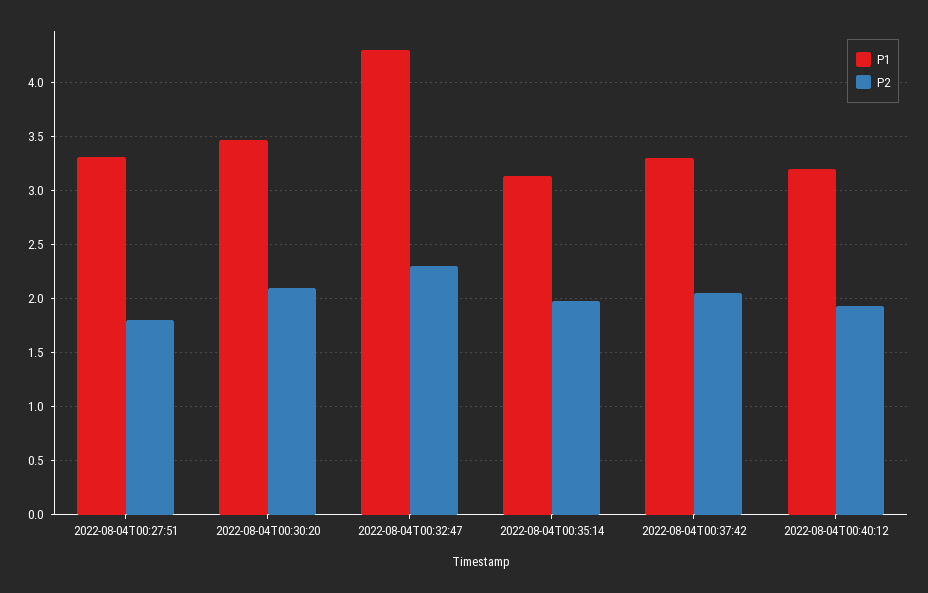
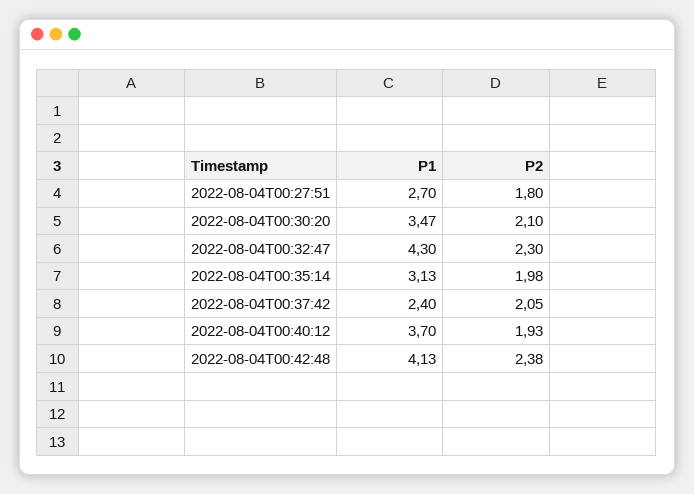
P1, 2022-08-04T00:27:51: 3.3 -> 2.7
P1, 2022-08-04T00:37:42: 3.3 -> 2.4
P1, 2022-08-04T00:40:12: 3.2 -> 3.7
P1, 2022-08-04T00:42:48: none -> 4.13
P2, 2022-08-04T00:42:48: none -> 2.38

